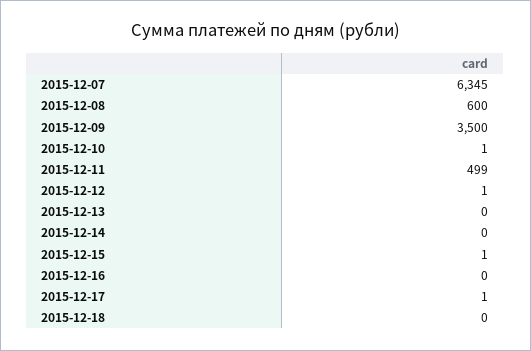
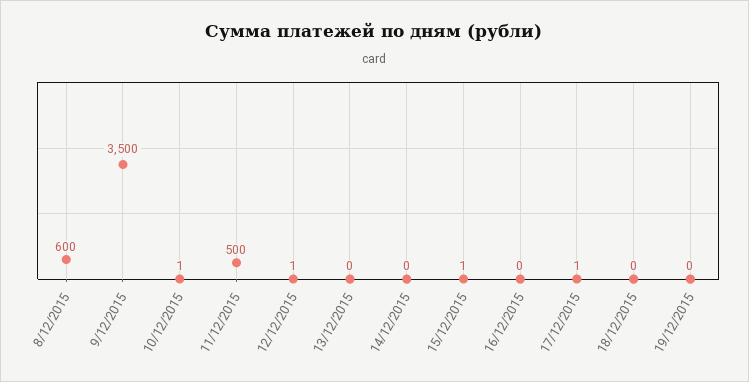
2015-12-07: 6345 -> none
2015-12-11: 499 -> 500
19/12/2015: none -> 0

